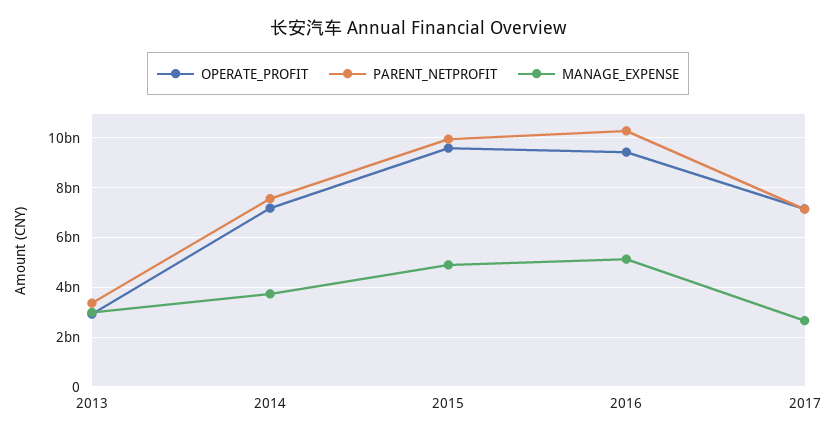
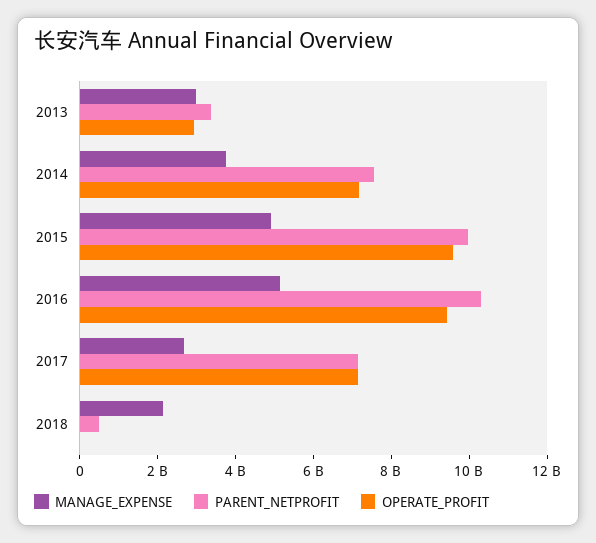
MANAGE_EXPENSE, 2018: none -> 2000000000
PARENT_NETPROFIT, 2018: none -> 500000000
OPERATE_PROFIT, 2018: none -> 0

